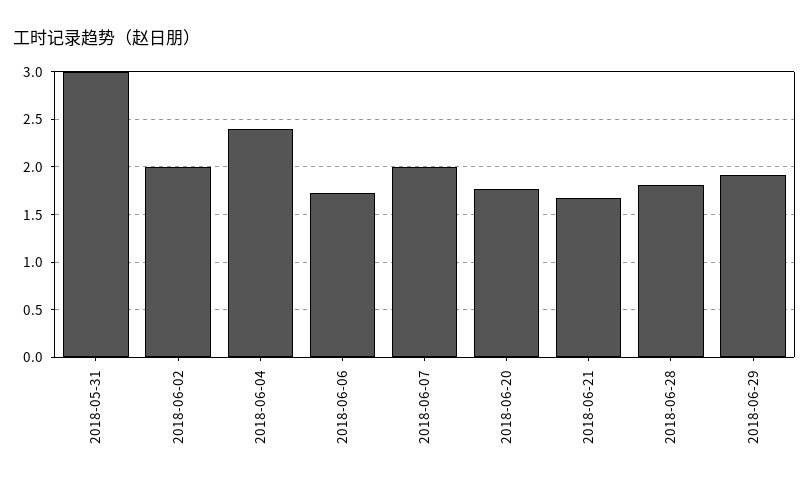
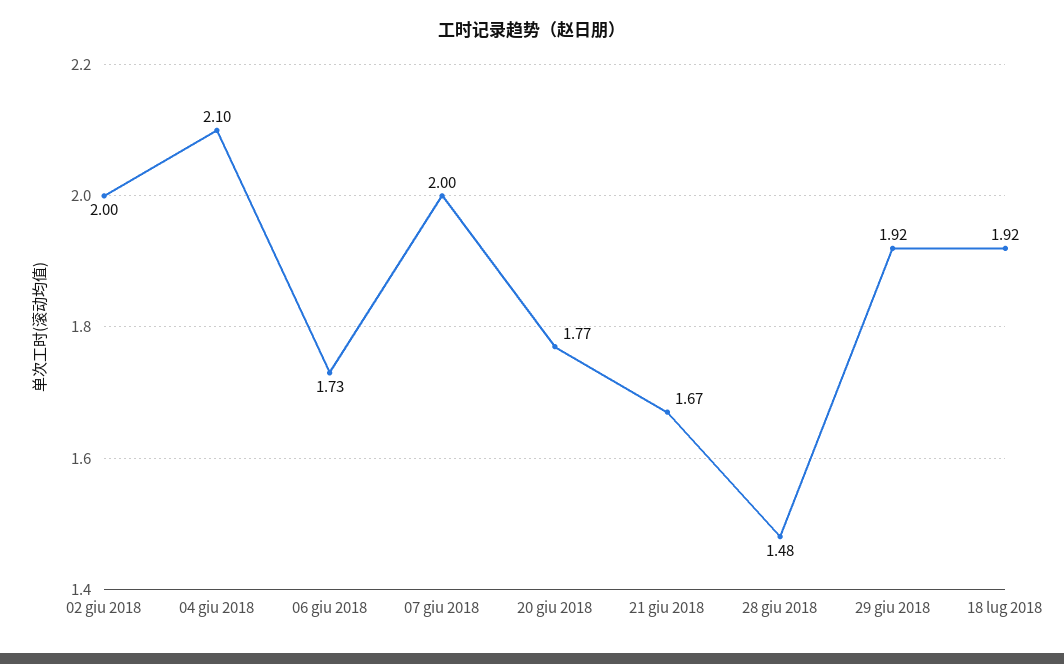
2018-05-31: 3 -> none
2018-06-04: 2.4 -> 2.1
2018-06-28: 1.8 -> 1.48
18 lug 2018: none -> 1.92

